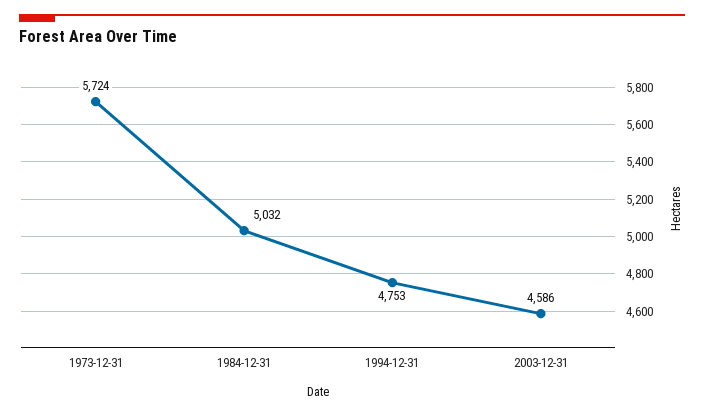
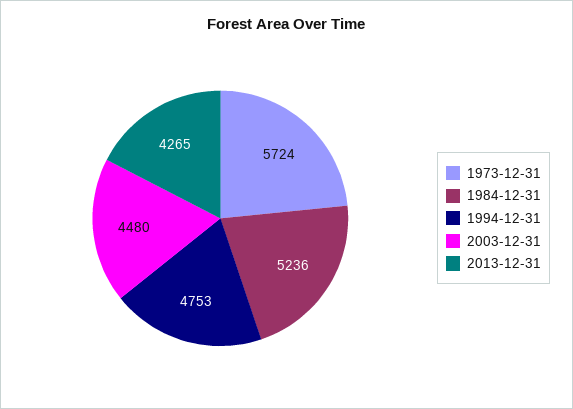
1984-12-31: 5032 -> 5236
2003-12-31: 4586 -> 4480
2013-12-31: none -> 4265

